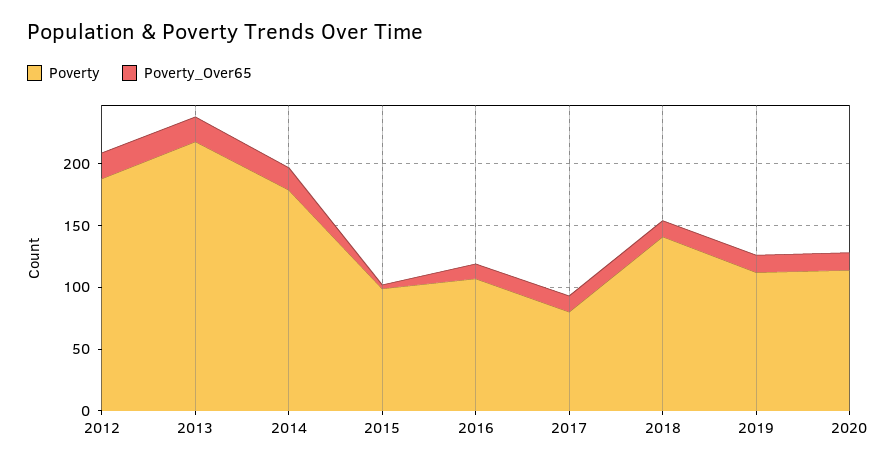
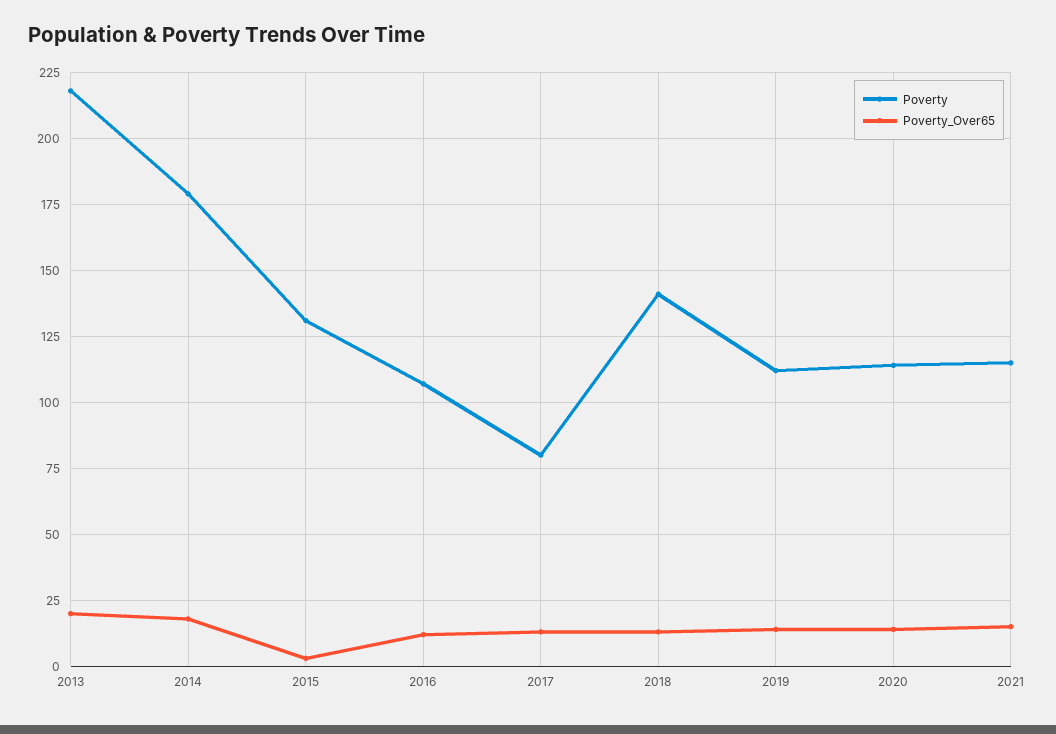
Poverty, 2012: 190 -> none
Poverty_Over65, 2012: 20 -> none
Poverty, 2015: 100 -> 130
Poverty, 2021: none -> 115
Poverty_Over65, 2021: none -> 15

